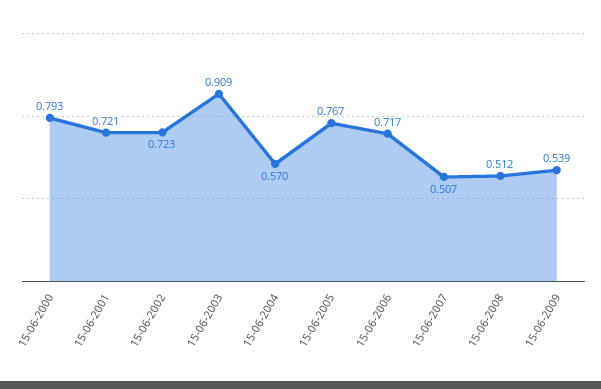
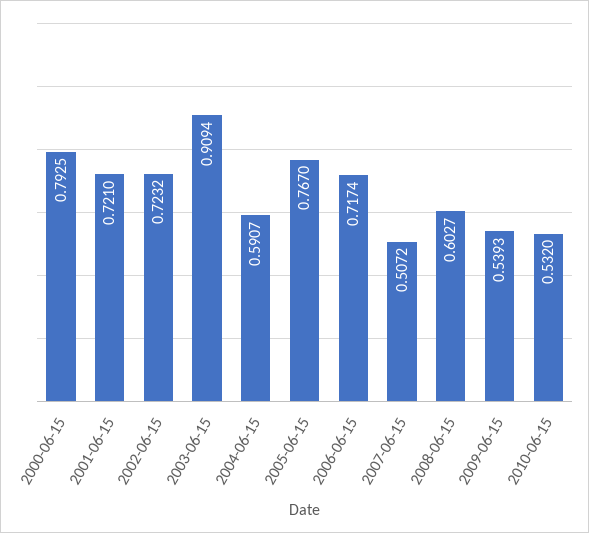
15-06-2004: 0.57 -> 0.5907
15-06-2008: 0.512 -> 0.6027
2010-06-15: none -> 0.532

